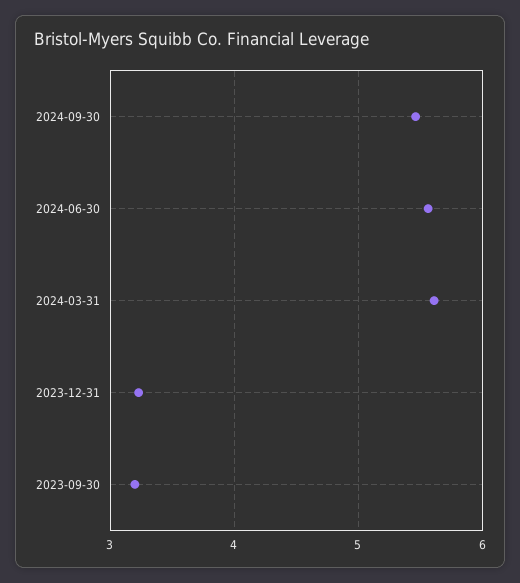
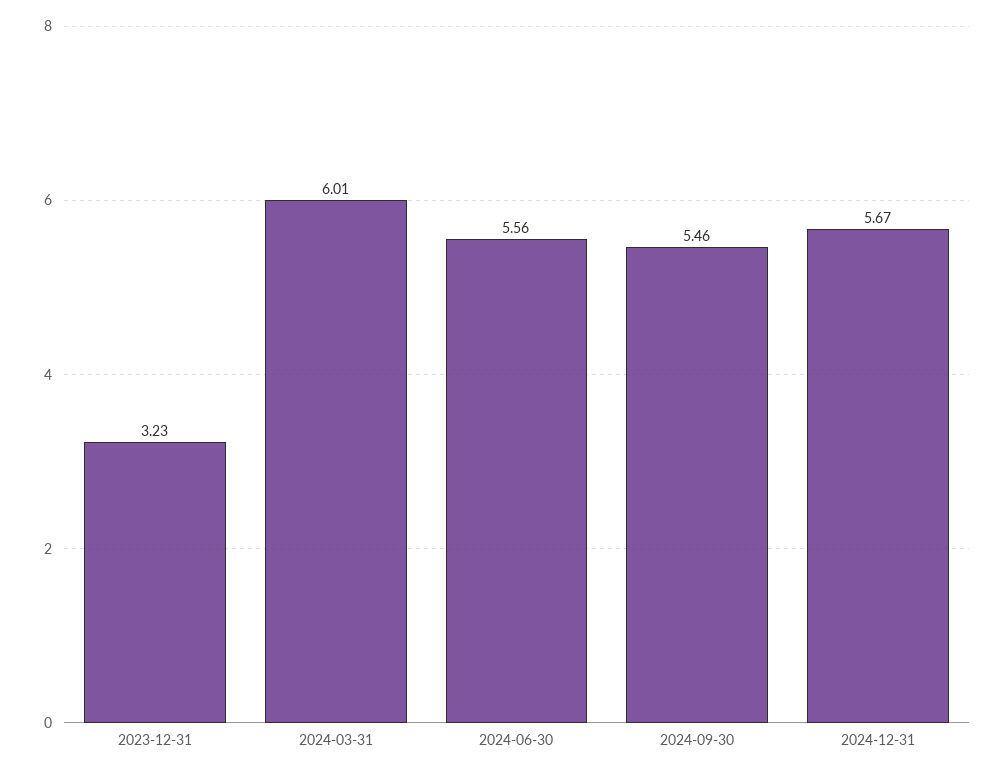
2024-03-31: 5.6 -> 6.01
2023-09-30: 3.2 -> none
2024-12-31: none -> 5.67

